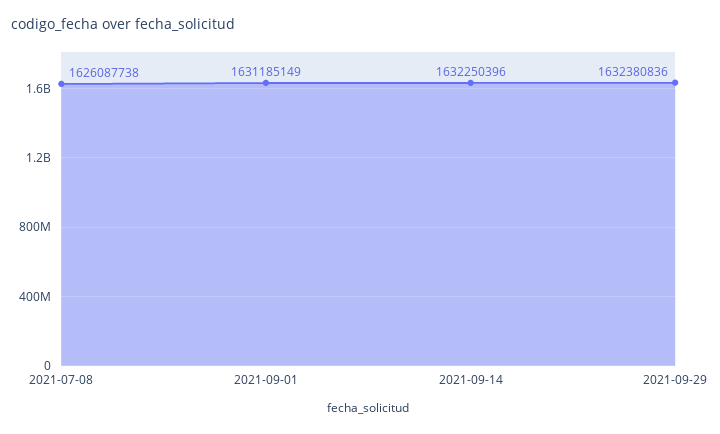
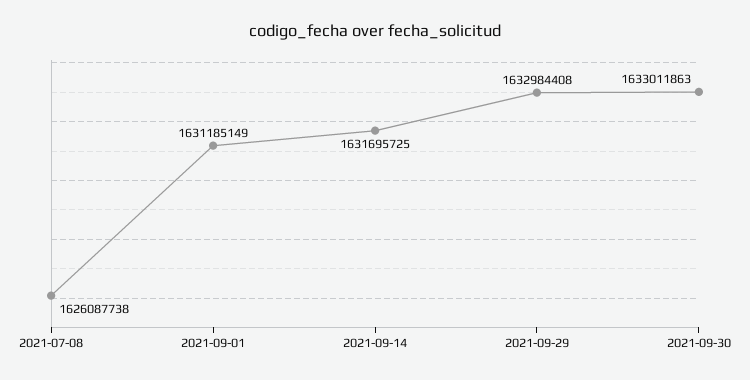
2021-09-14: 1632250396 -> 1631695725
2021-09-29: 1632380836 -> 1632984408
2021-09-30: none -> 1633011863

